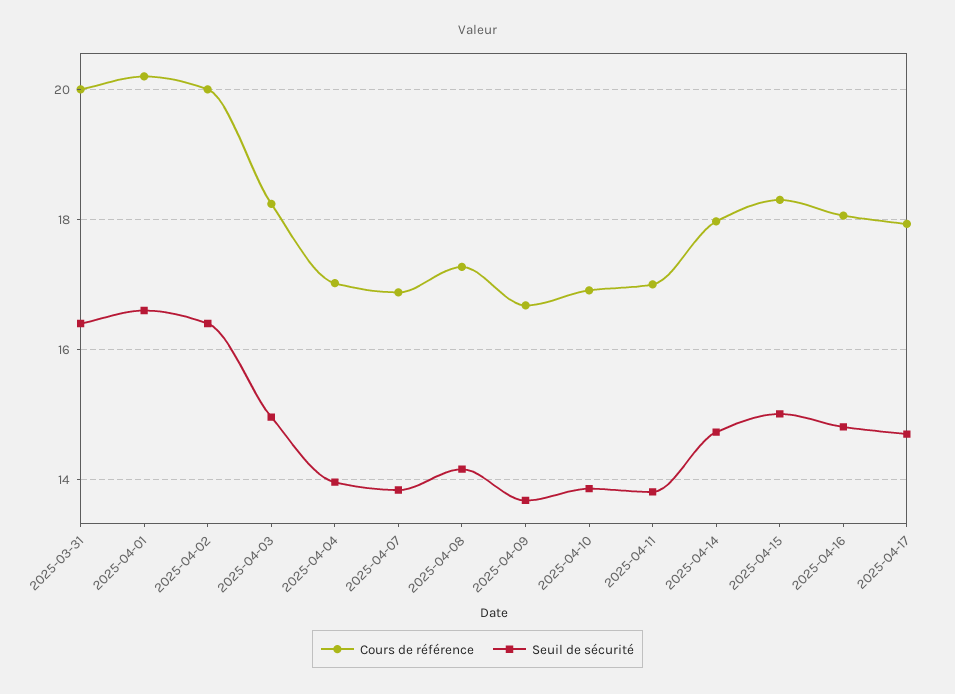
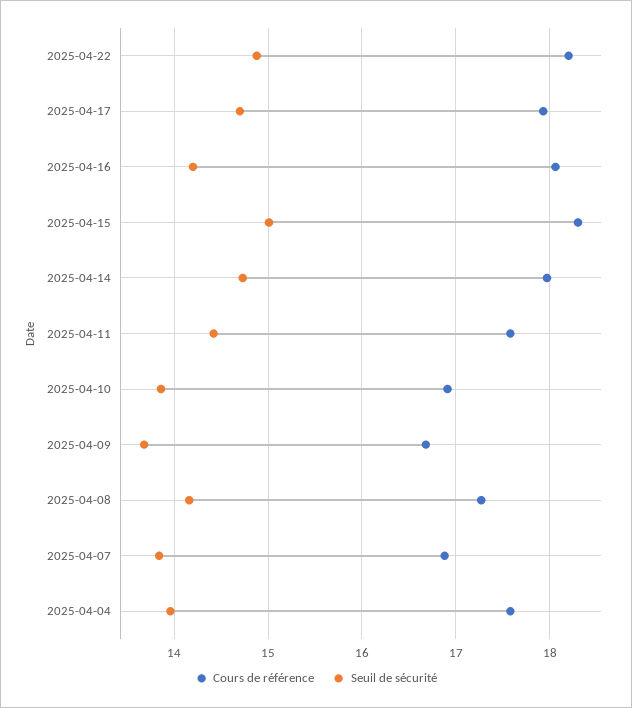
Cours de référence, 2025-03-31: 20 -> none
Seuil de sécurité, 2025-03-31: 16.4 -> none
Cours de référence, 2025-04-01: 20.2 -> none
Seuil de sécurité, 2025-04-01: 16.6 -> none
Cours de référence, 2025-04-02: 20 -> none
Seuil de sécurité, 2025-04-02: 16.4 -> none
Cours de référence, 2025-04-03: 18.2 -> none
Seuil de sécurité, 2025-04-03: 15 -> none
Cours de référence, 2025-04-04: 17 -> 17.6
Cours de référence, 2025-04-11: 17 -> 17.6
Seuil de sécurité, 2025-04-11: 13.8 -> 14.4
Seuil de sécurité, 2025-04-16: 14.8 -> 14.2
Cours de référence, 2025-04-22: none -> 18.2
Seuil de sécurité, 2025-04-22: none -> 14.9

